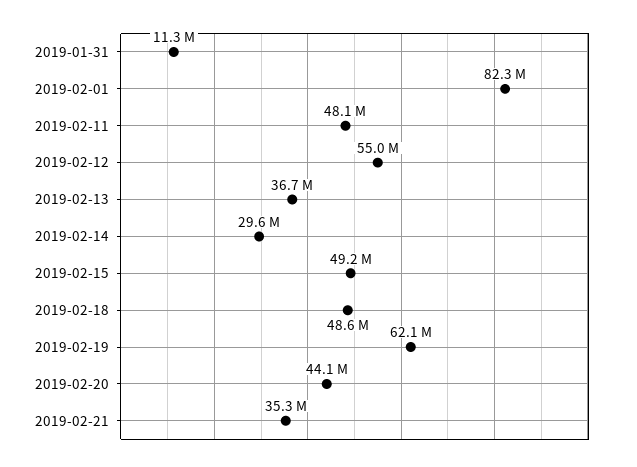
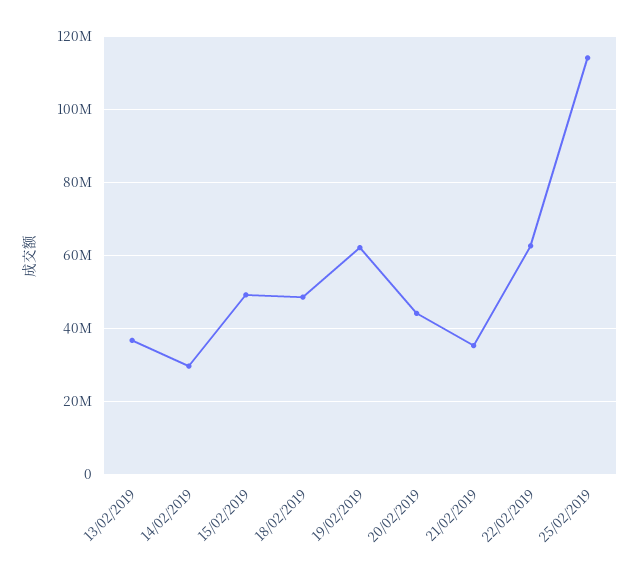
2019-01-31: 11300000 -> none
2019-02-01: 82300000 -> none
2019-02-11: 48100000 -> none
2019-02-12: 55000000 -> none
22/02/2019: none -> 62000000
25/02/2019: none -> 114000000

